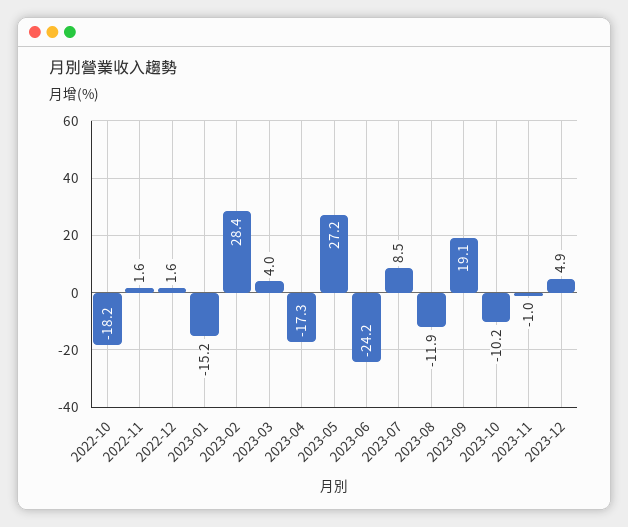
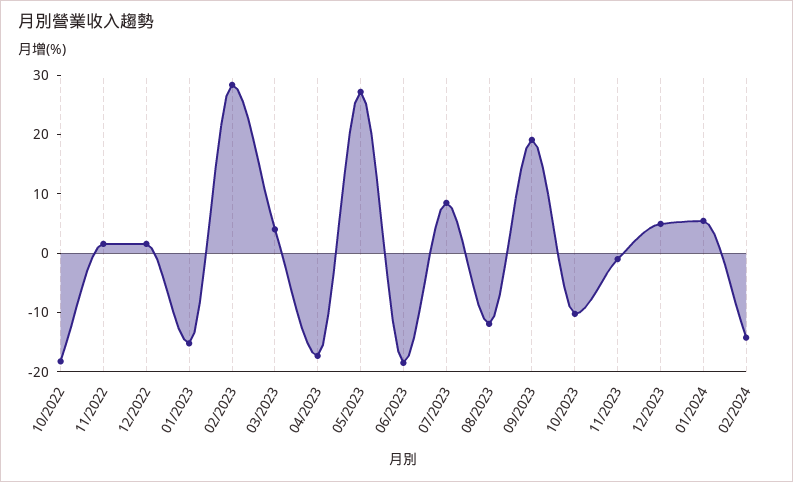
2023-06: -24.2 -> -18
01/2024: none -> 6
02/2024: none -> -14

